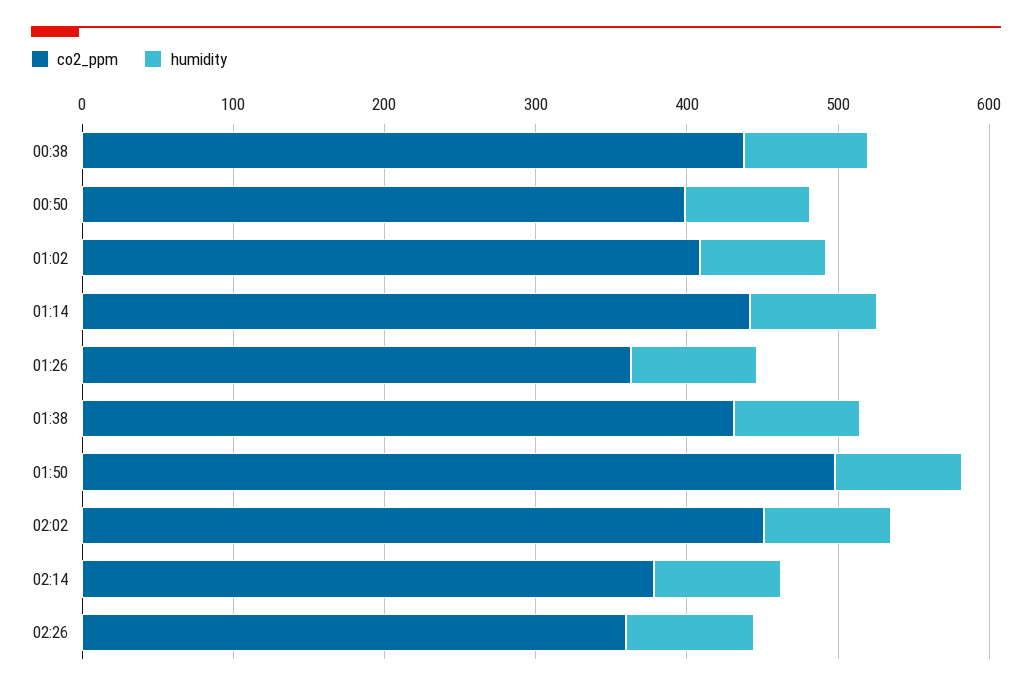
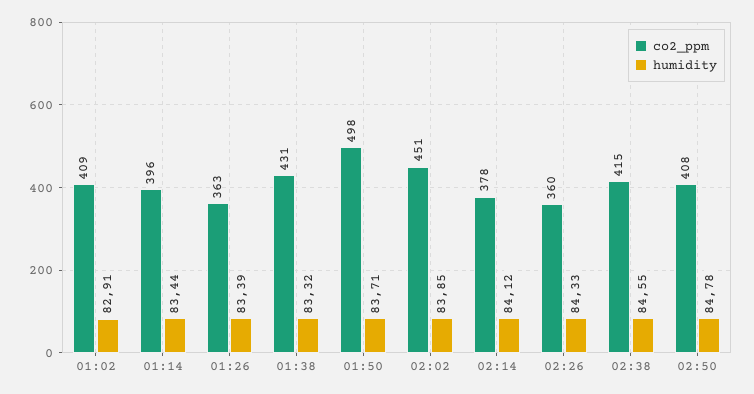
co2_ppm, 00:38: 440 -> none
humidity, 00:38: 80 -> none
co2_ppm, 00:50: 400 -> none
humidity, 00:50: 80 -> none
co2_ppm, 01:14: 440 -> 396
co2_ppm, 02:38: none -> 415
humidity, 02:38: none -> 84.55
co2_ppm, 02:50: none -> 408
humidity, 02:50: none -> 84.78

